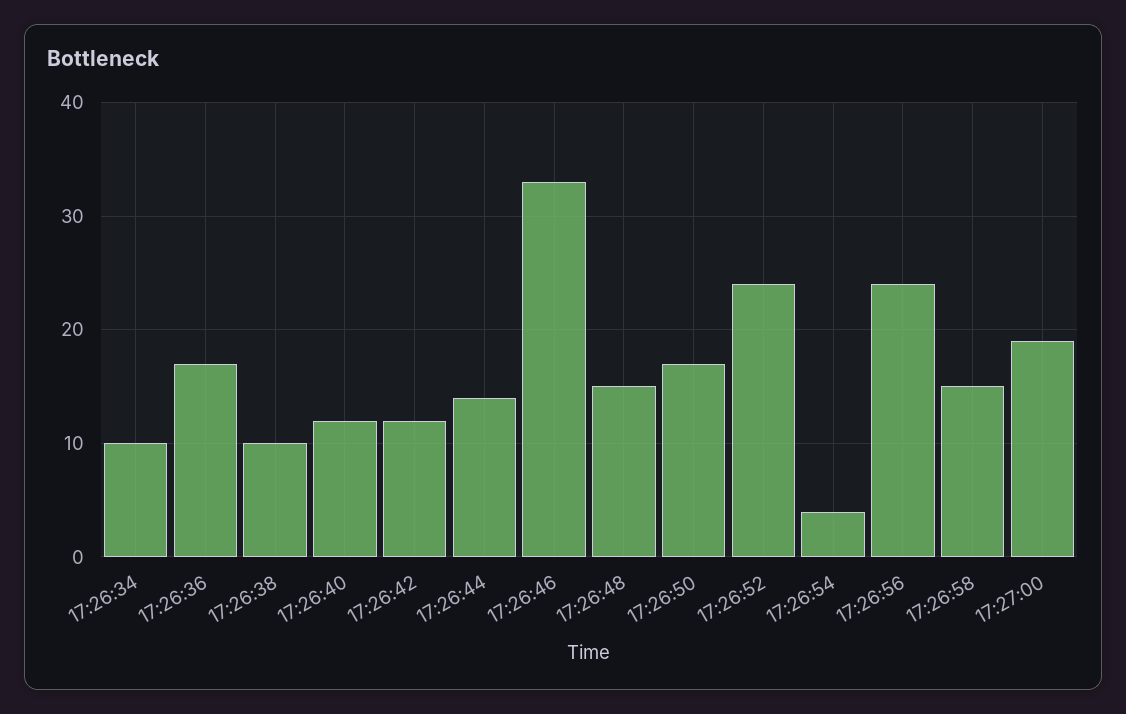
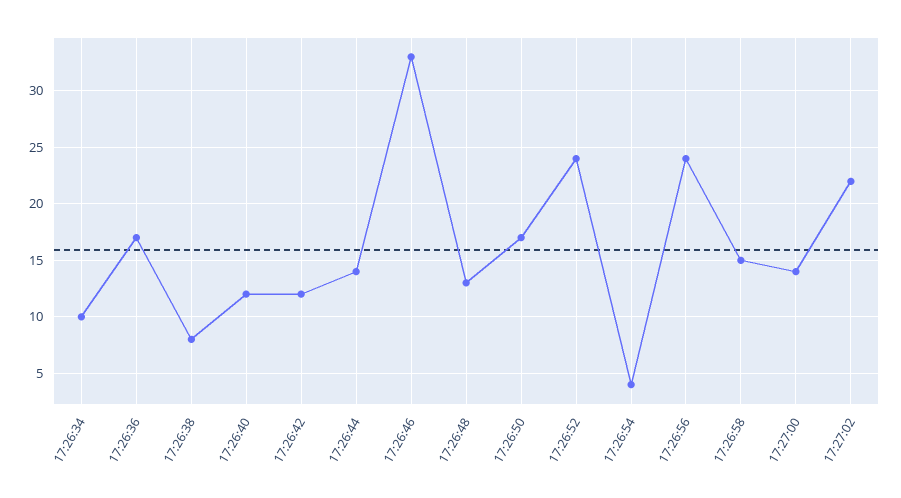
17:26:38: 10 -> 8
17:26:48: 15 -> 13
17:27:00: 19 -> 14
17:27:02: none -> 22

